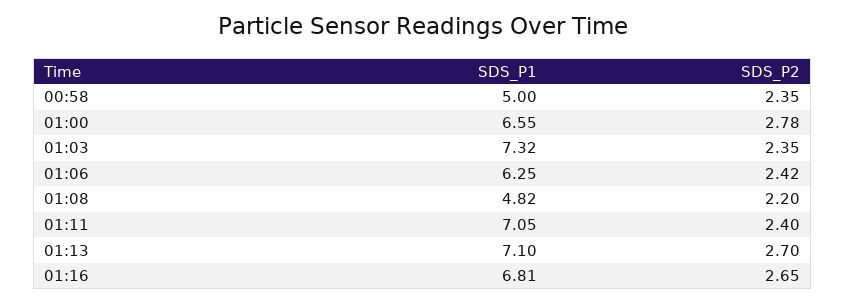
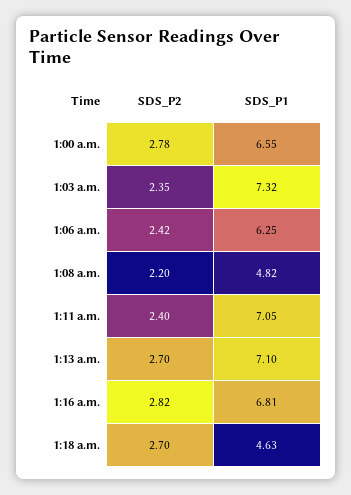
SDS_P1, 00:58: 5 -> none
SDS_P2, 00:58: 2.35 -> none
SDS_P2, 01:16: 2.65 -> 2.82
SDS_P2, 1:18 a.m.: none -> 2.7
SDS_P1, 1:18 a.m.: none -> 4.63

